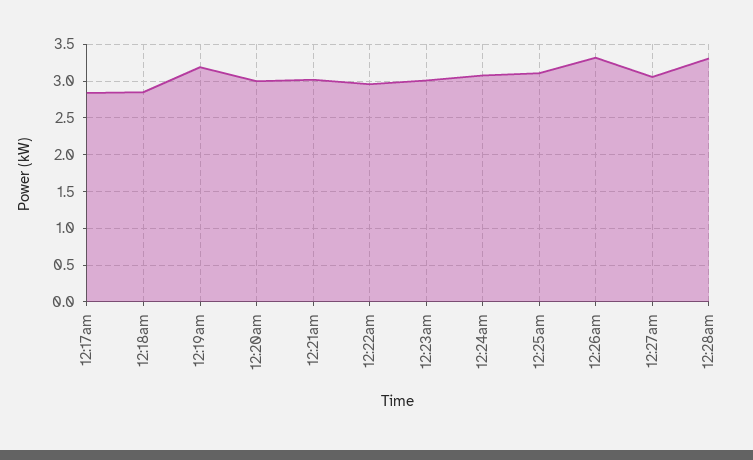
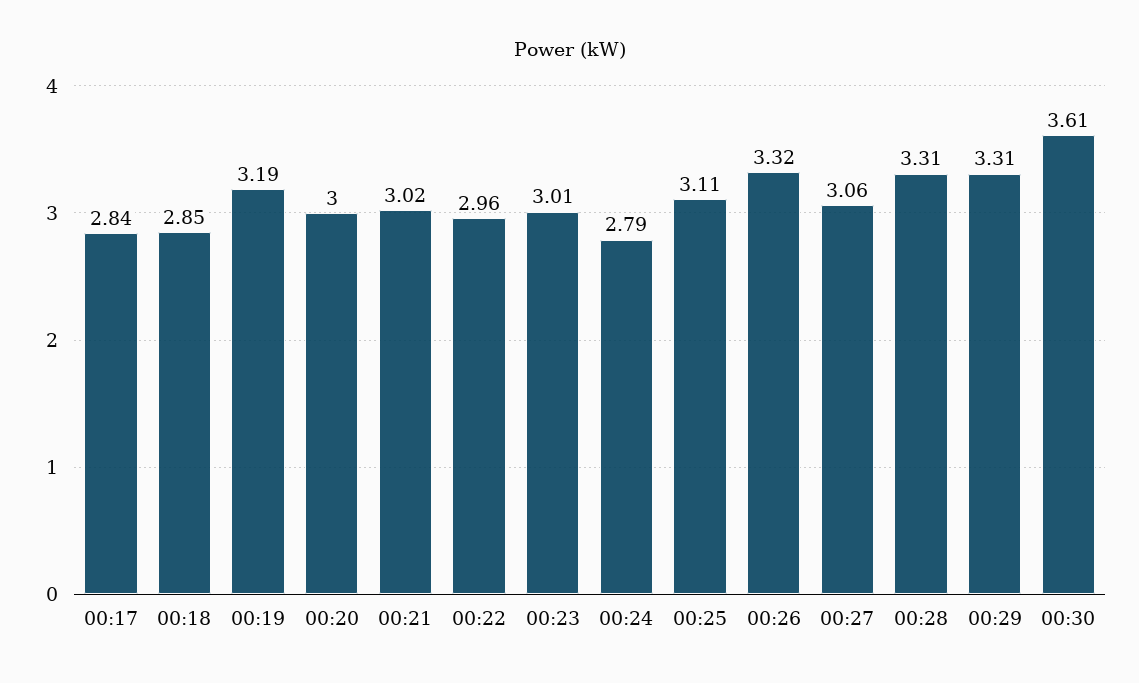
12:24am: 3.1 -> 2.79
00:29: none -> 3.31
00:30: none -> 3.61

